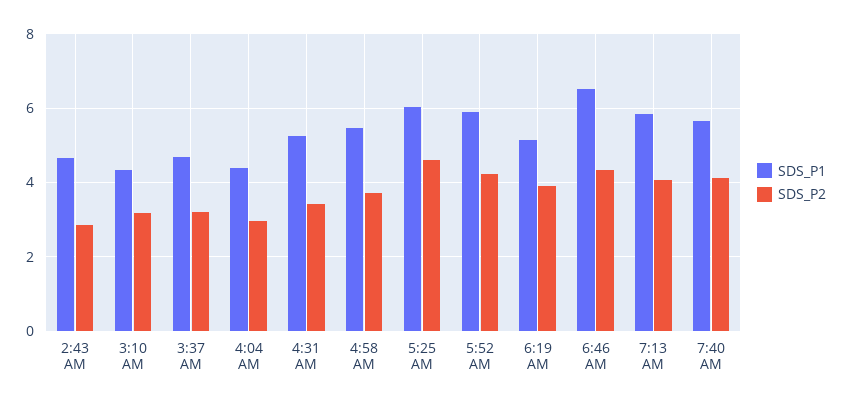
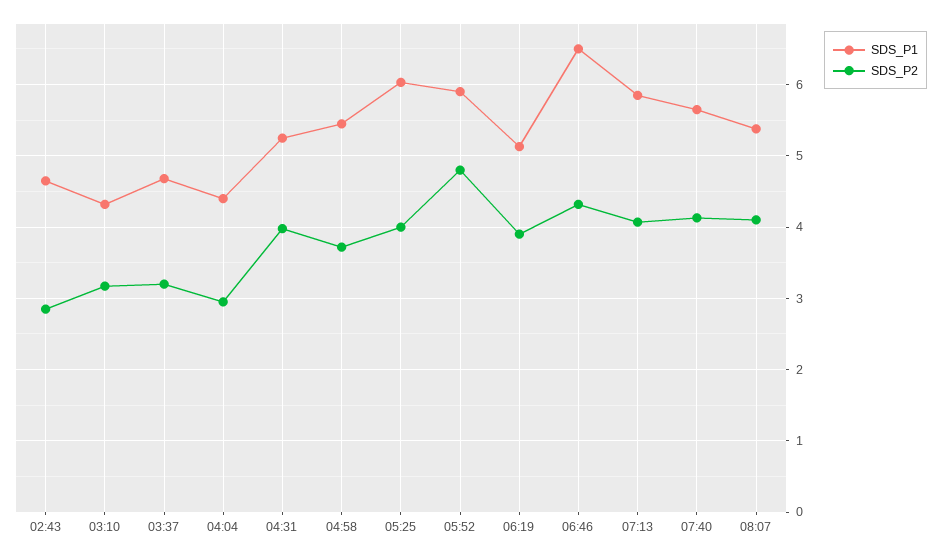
SDS_P2, 4:31 AM: 3.4 -> 4
SDS_P2, 5:25 AM: 4.6 -> 4
SDS_P2, 5:52 AM: 4.2 -> 4.8
SDS_P1, 08:07: none -> 5.4
SDS_P2, 08:07: none -> 4.1

